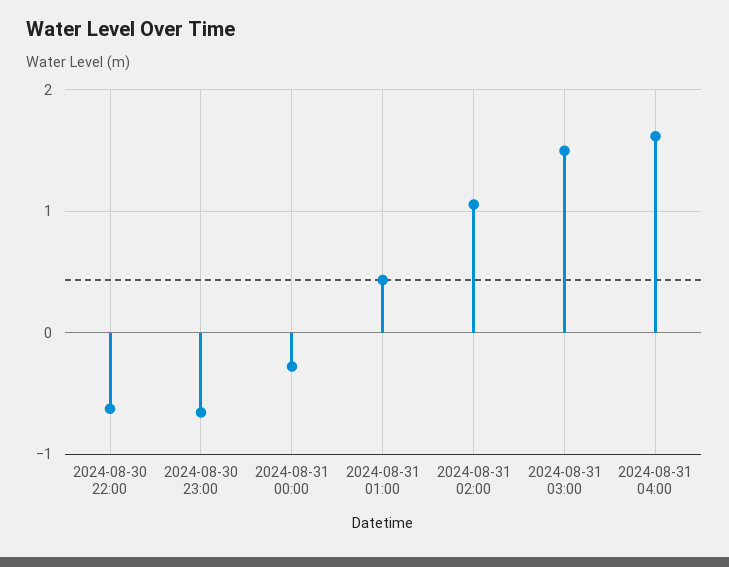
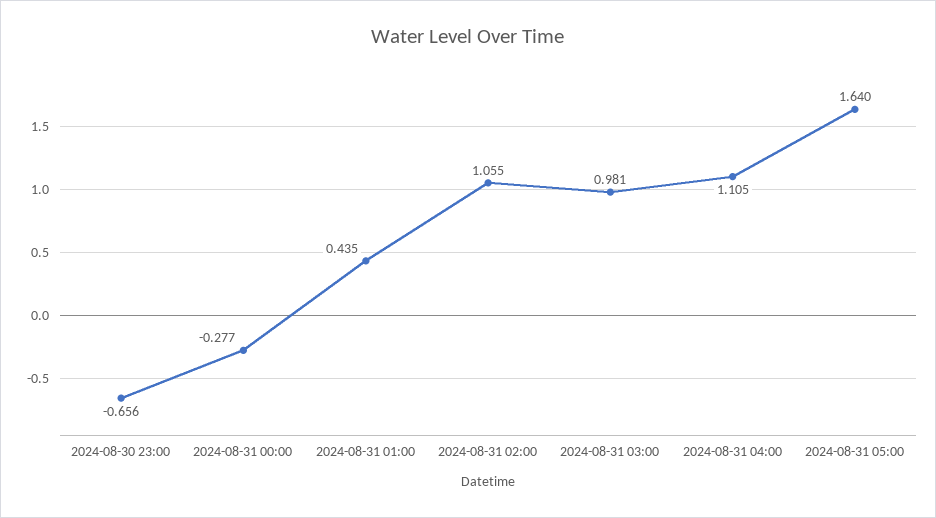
2024-08-30 22:00: -0.6 -> none
2024-08-31 03:00: 1.5 -> 0.981
2024-08-31 04:00: 1.6 -> 1.105
2024-08-31 05:00: none -> 1.64

